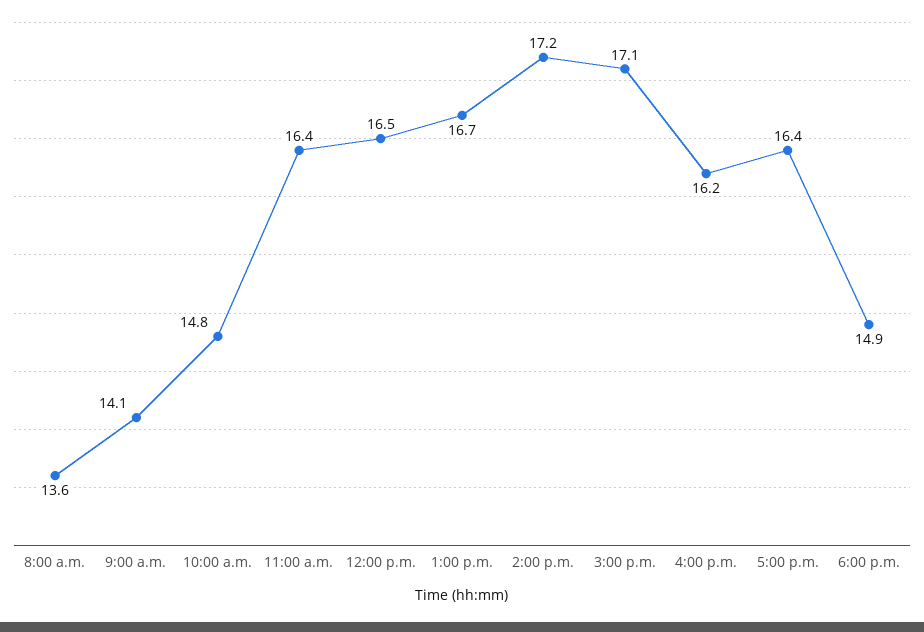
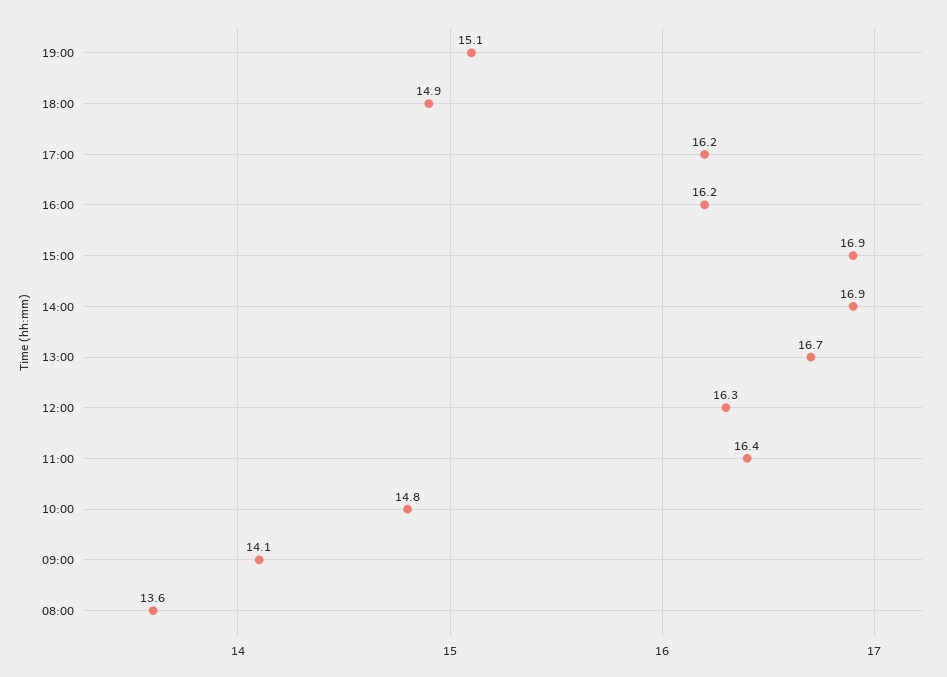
12:00 p.m.: 16.5 -> 16.3
2:00 p.m.: 17.2 -> 16.9
3:00 p.m.: 17.1 -> 16.9
5:00 p.m.: 16.4 -> 16.2
19:00: none -> 15.1

